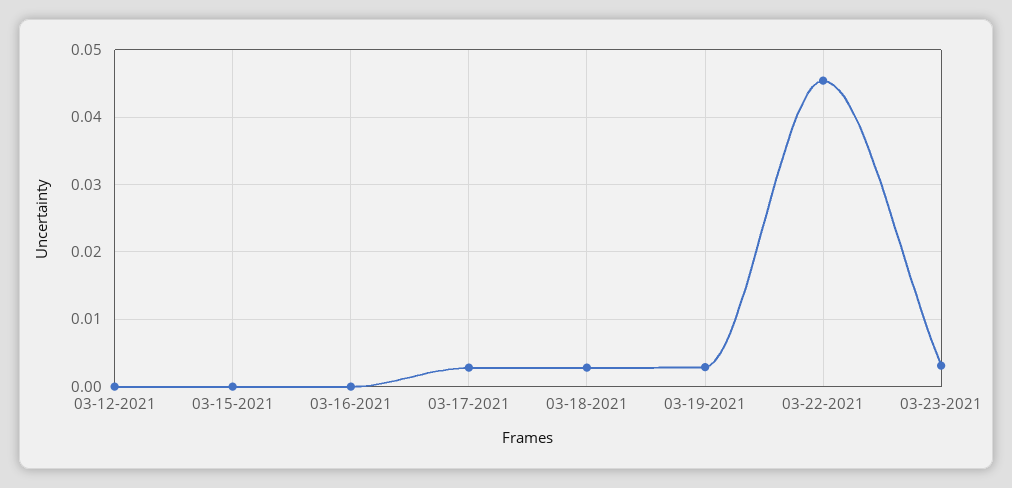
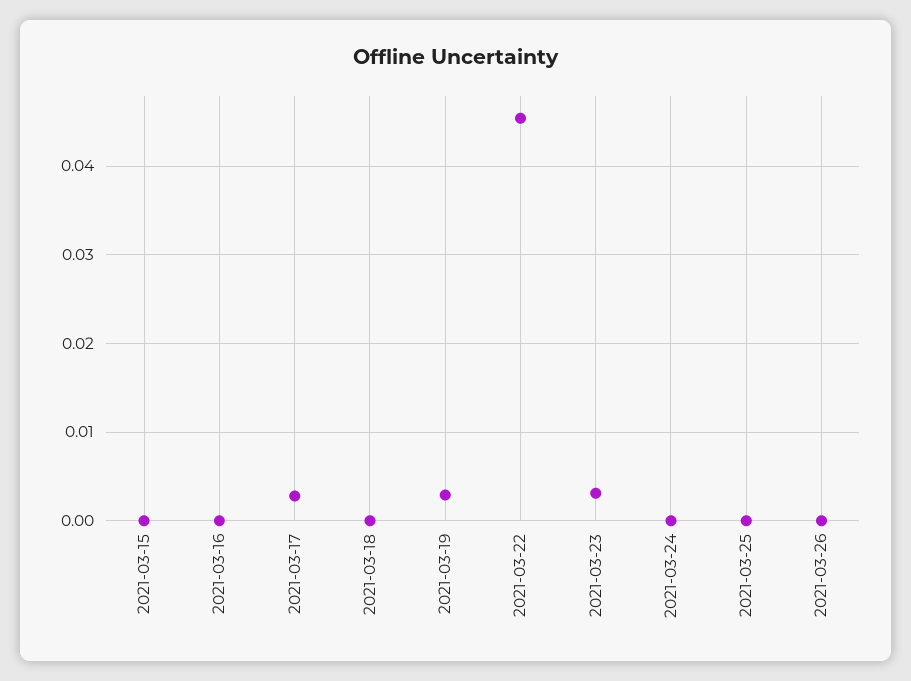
03-12-2021: 0 -> none
03-18-2021: 0.003 -> 0
2021-03-24: none -> 0
2021-03-25: none -> 0
2021-03-26: none -> 0

